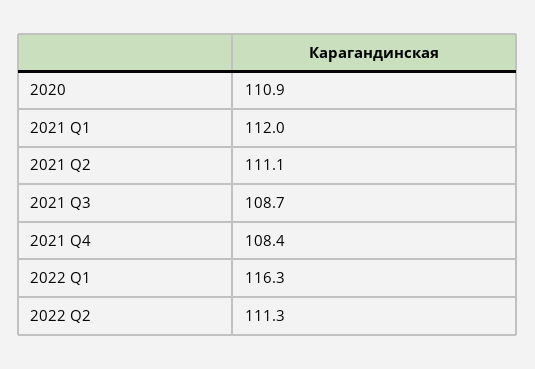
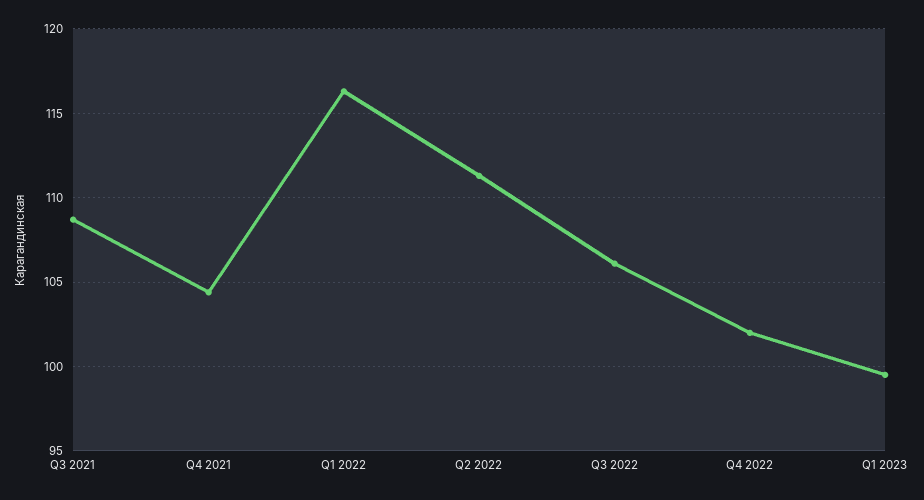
2020: 110.9 -> none
2021 Q1: 112 -> none
2021 Q2: 111.1 -> none
2021 Q4: 108.4 -> 104.5
Q3 2022: none -> 106
Q4 2022: none -> 102
Q1 2023: none -> 99.5

